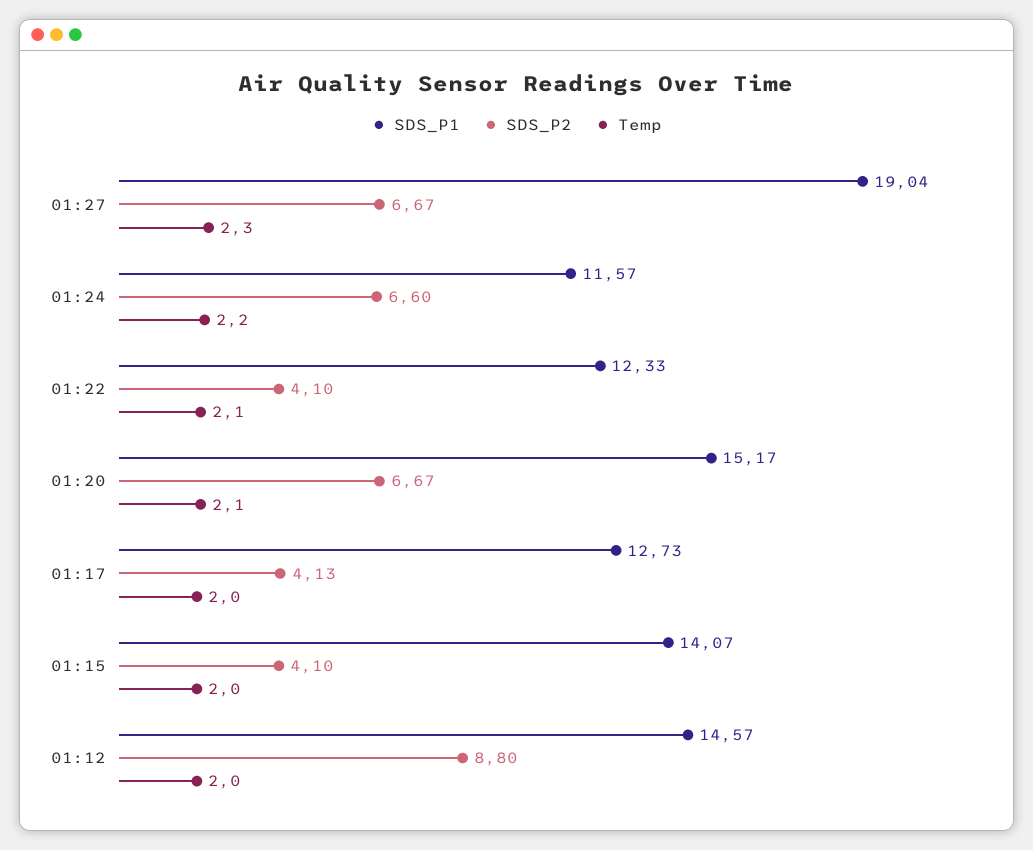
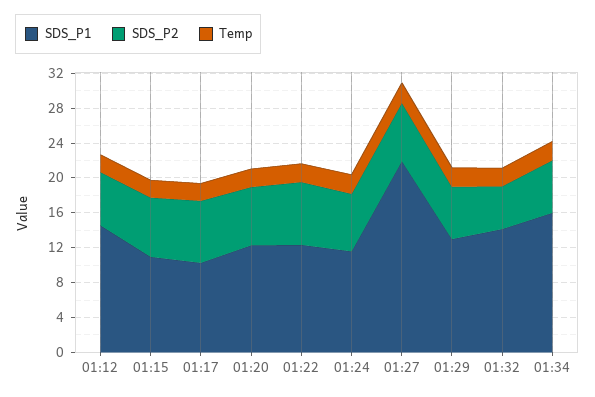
SDS_P1, 01:27: 19.04 -> 22
SDS_P2, 01:22: 4.1 -> 7
SDS_P1, 01:20: 15.17 -> 12
SDS_P1, 01:17: 12.73 -> 10
SDS_P2, 01:17: 4.13 -> 7
SDS_P1, 01:15: 14.07 -> 11
SDS_P2, 01:15: 4.1 -> 7
SDS_P2, 01:12: 8.8 -> 6
SDS_P1, 01:29: none -> 13
SDS_P2, 01:29: none -> 6
Temp, 01:29: none -> 2
SDS_P1, 01:32: none -> 14
SDS_P2, 01:32: none -> 5
Temp, 01:32: none -> 2
SDS_P1, 01:34: none -> 16
SDS_P2, 01:34: none -> 6
Temp, 01:34: none -> 2

